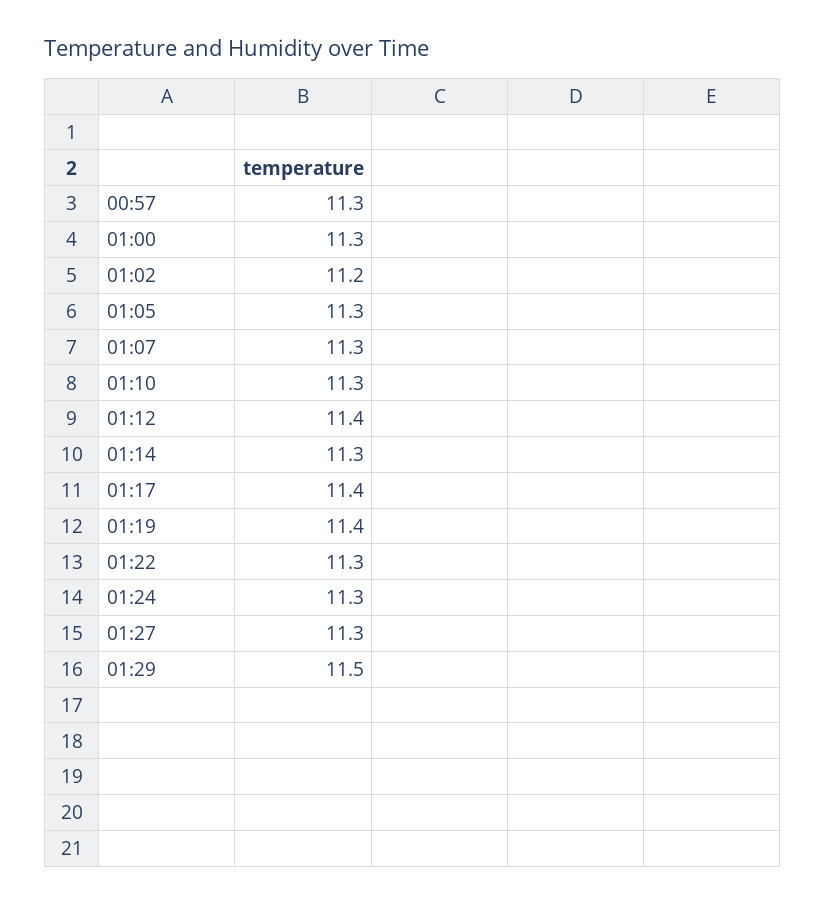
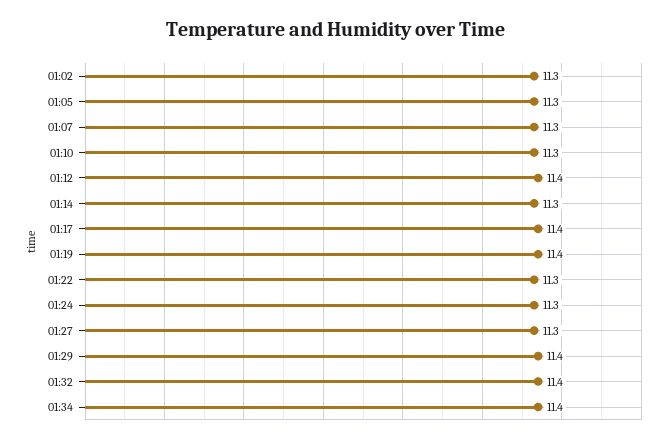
00:57: 11.3 -> none
01:00: 11.3 -> none
01:02: 11.2 -> 11.3
01:29: 11.5 -> 11.4
01:32: none -> 11.4
01:34: none -> 11.4

